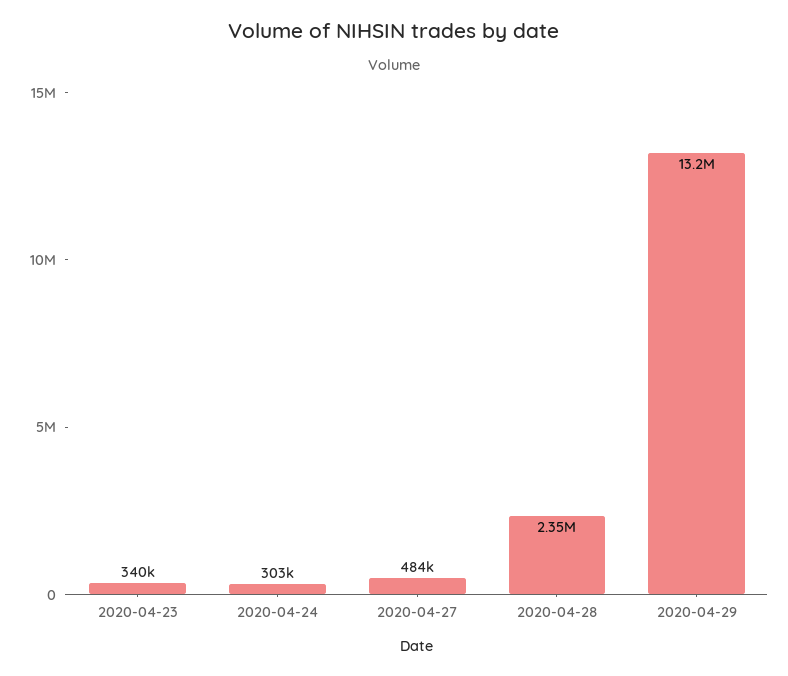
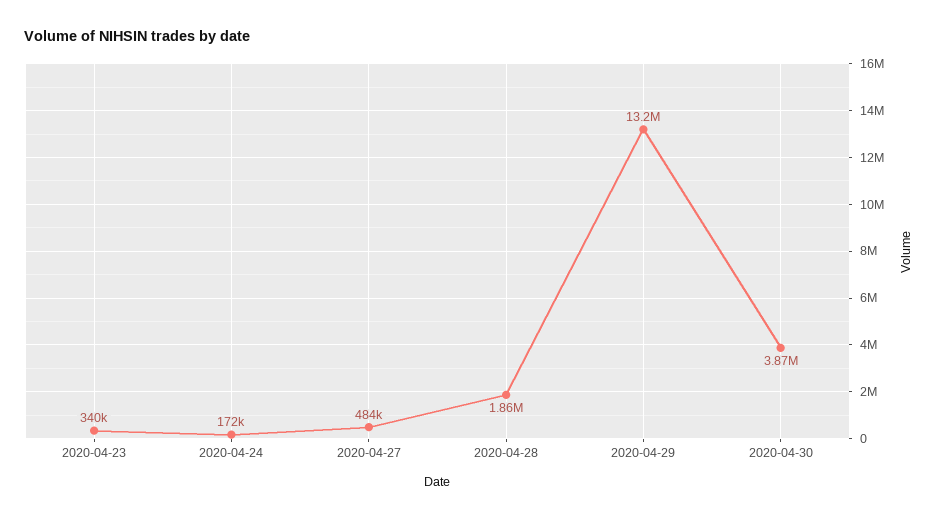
2020-04-24: 303000 -> 172000
2020-04-28: 2350000 -> 1860000
2020-04-30: none -> 3870000

